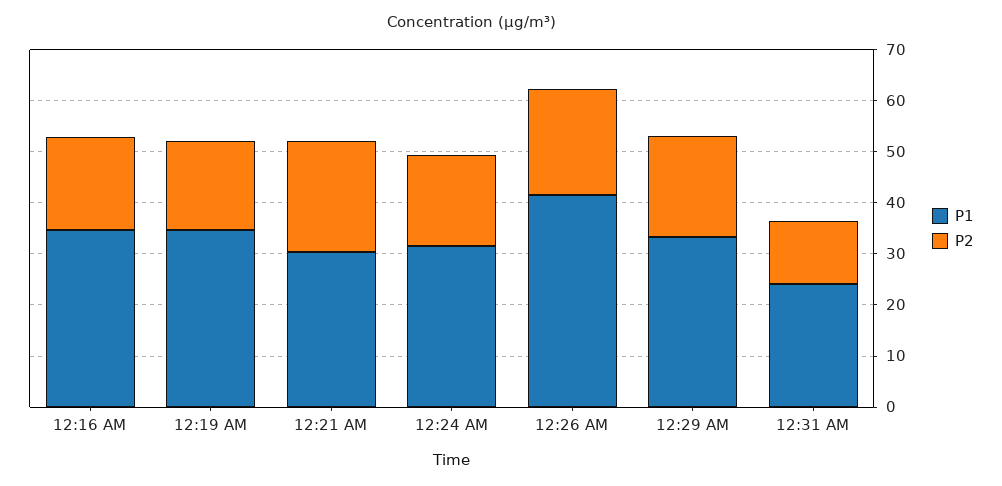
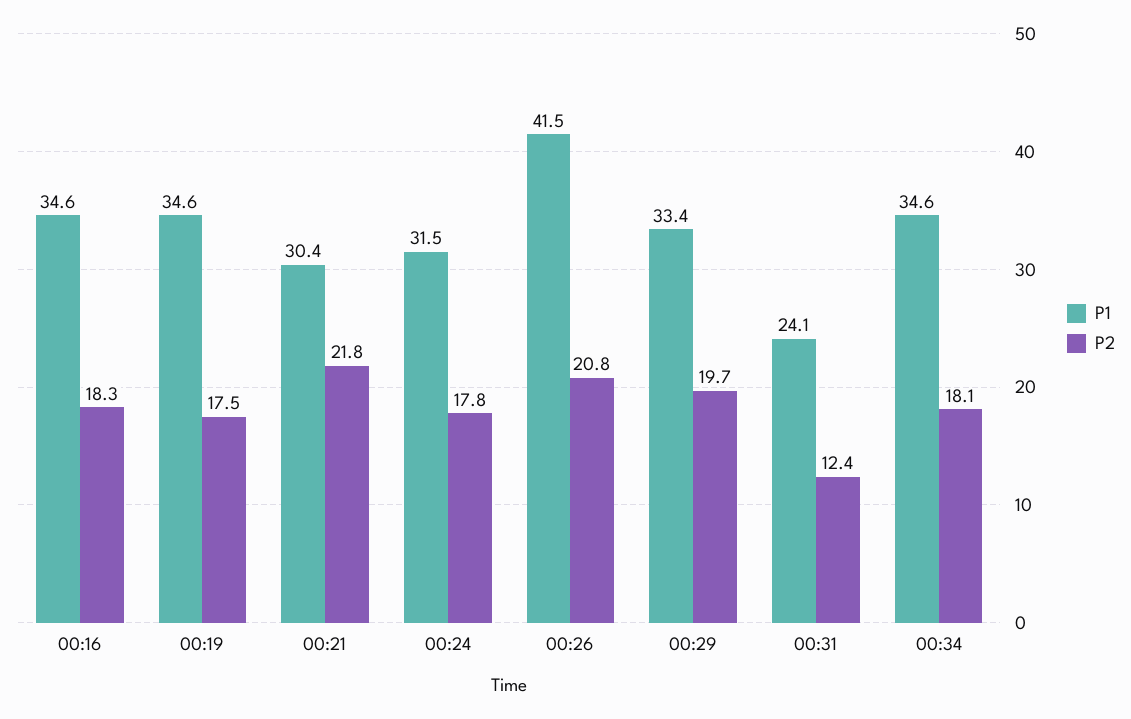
P1, 00:34: none -> 34.6
P2, 00:34: none -> 18.1

